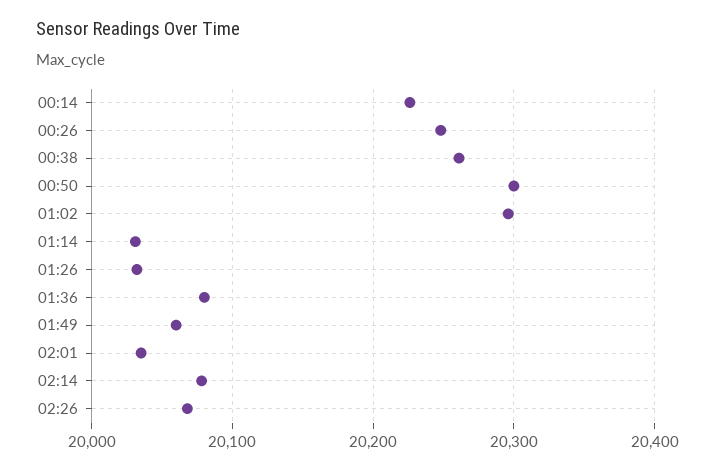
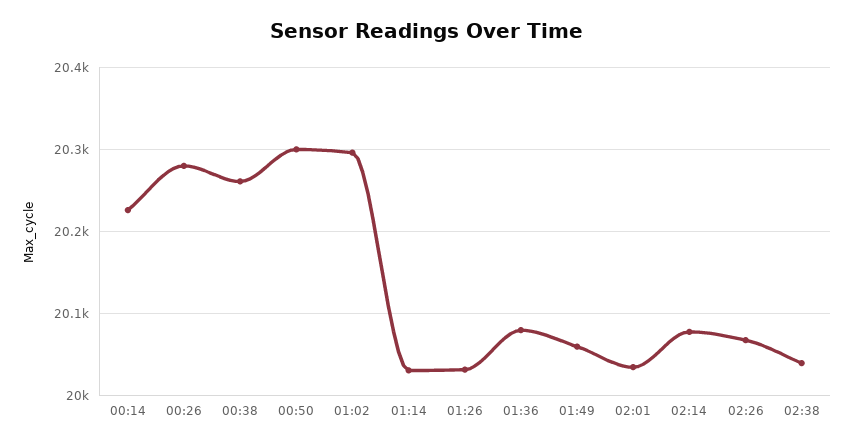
00:26: 20250 -> 20280
02:38: none -> 20040

